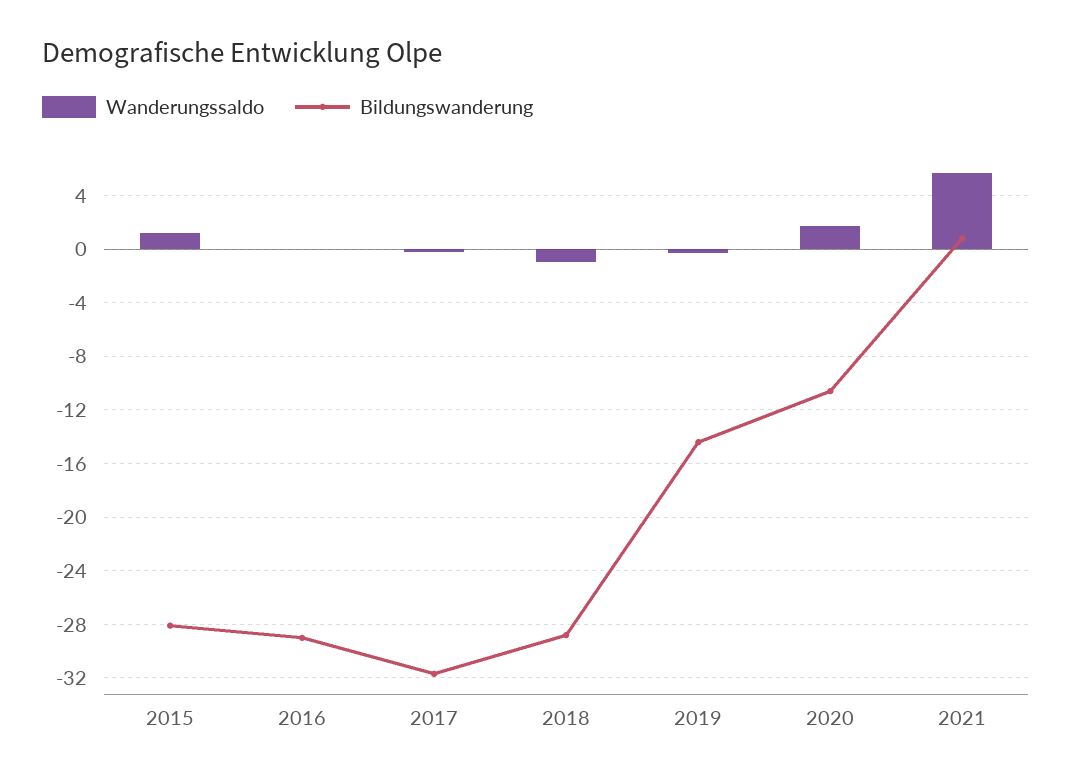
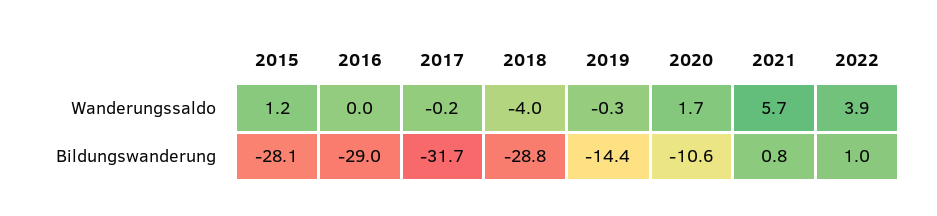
Wanderungssaldo, 2018: -1 -> -4
Wanderungssaldo, 2022: none -> 3.9
Bildungswanderung, 2022: none -> 1

